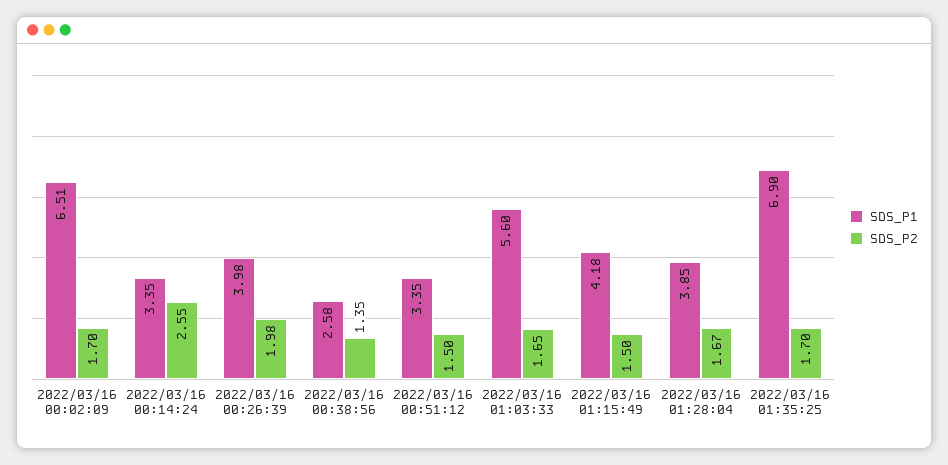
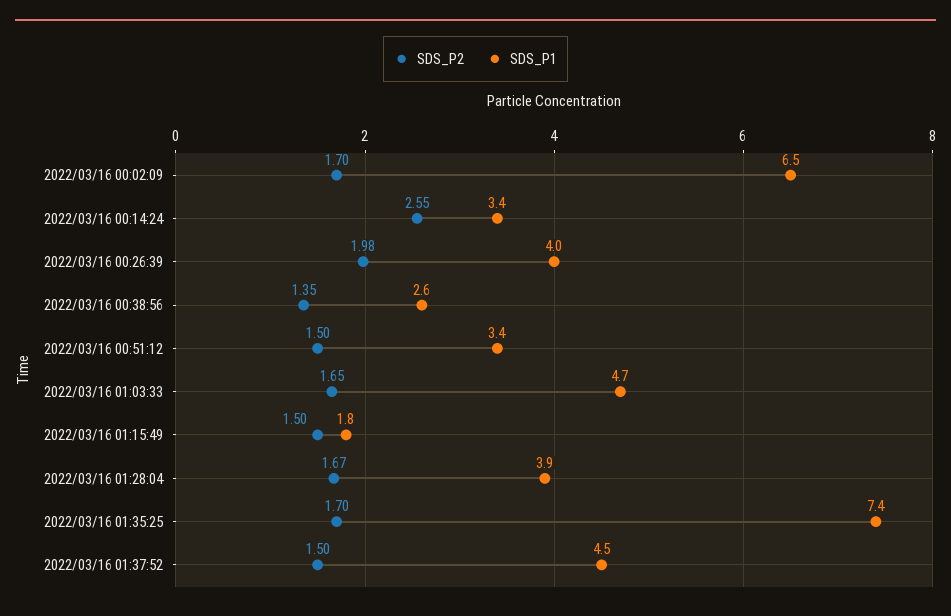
SDS_P1, 2022/03/16 01:03:33: 5.6 -> 4.7
SDS_P1, 2022/03/16 01:15:49: 4.18 -> 1.8
SDS_P1, 2022/03/16 01:35:25: 6.9 -> 7.4
SDS_P2, 2022/03/16 01:37:52: none -> 1.5
SDS_P1, 2022/03/16 01:37:52: none -> 4.5

